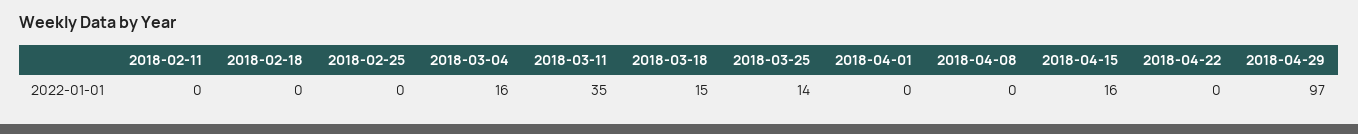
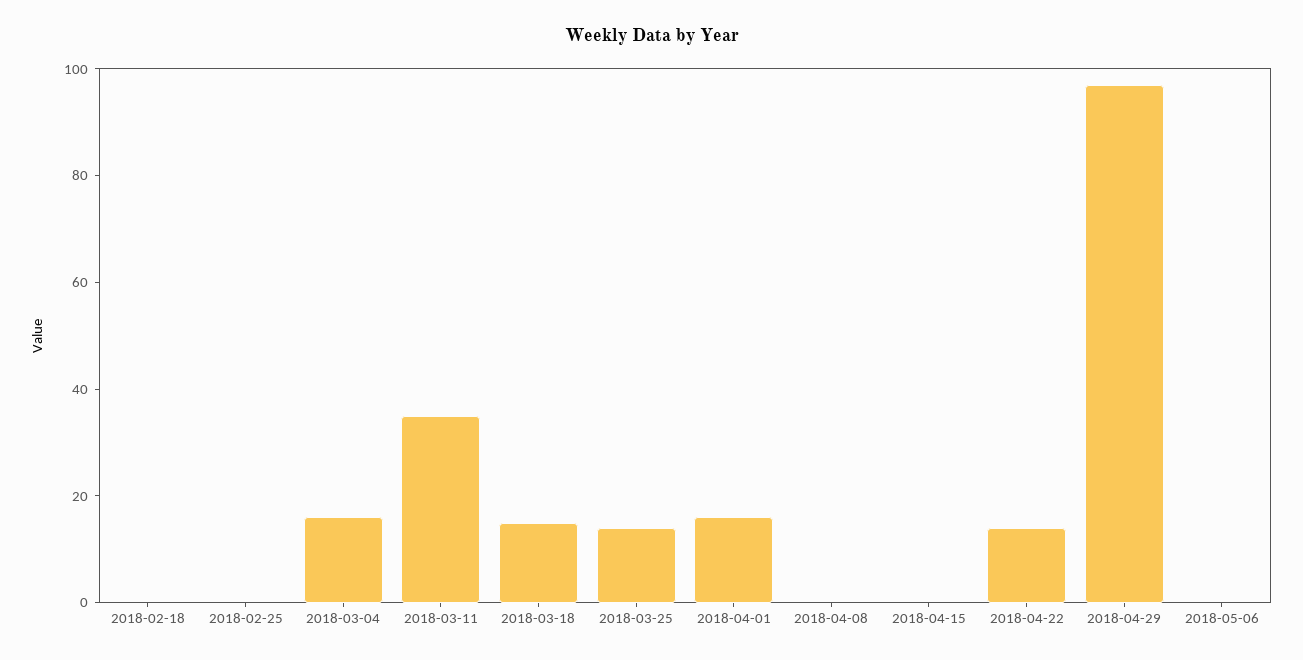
2018-02-11: 0 -> none
2018-04-01: 0 -> 15
2018-04-15: 16 -> 0
2018-04-22: 0 -> 15
2018-05-06: none -> 0

